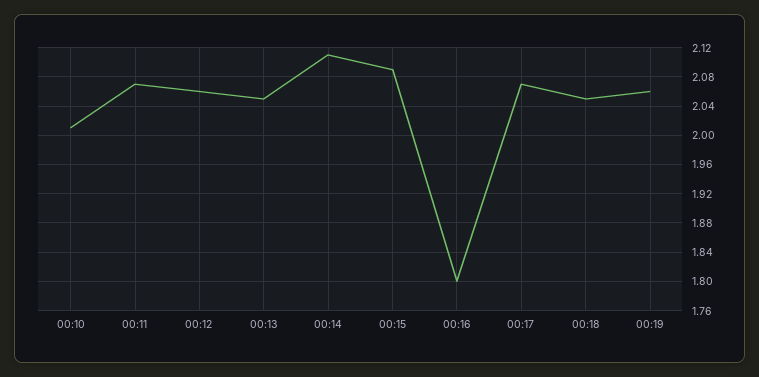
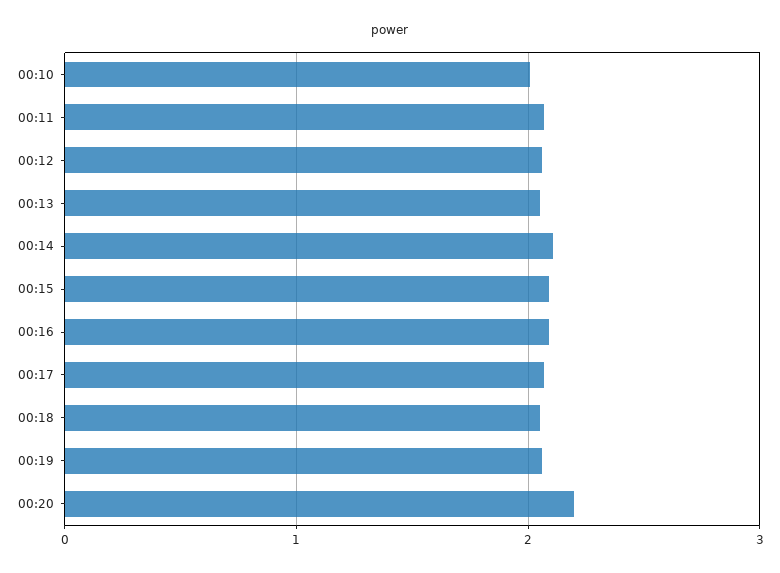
00:16: 1.8 -> 2.1
00:20: none -> 2.2

